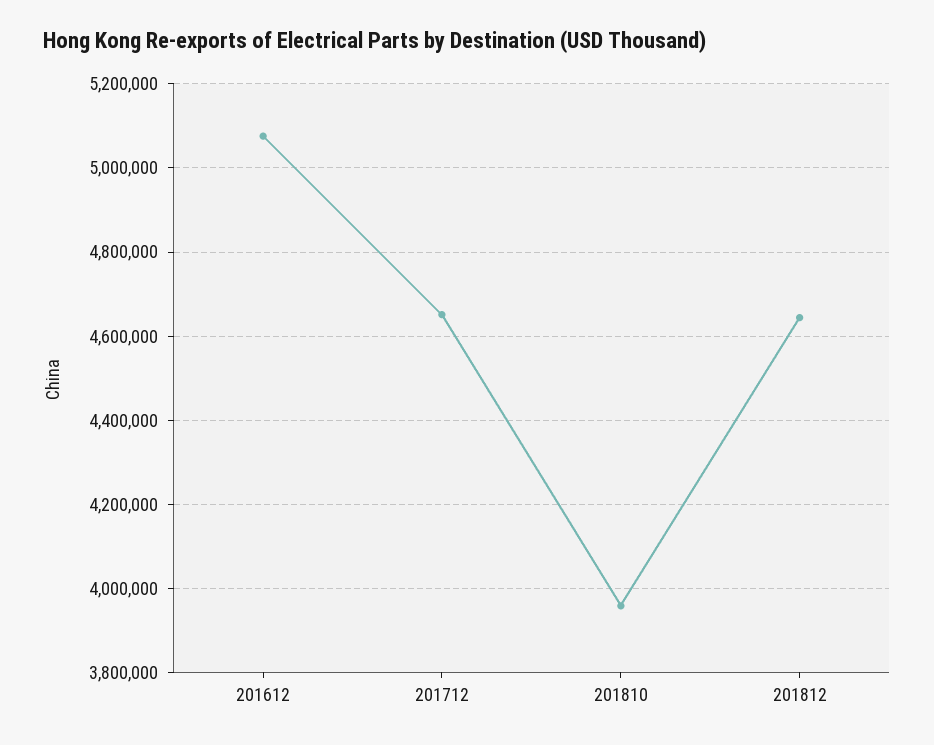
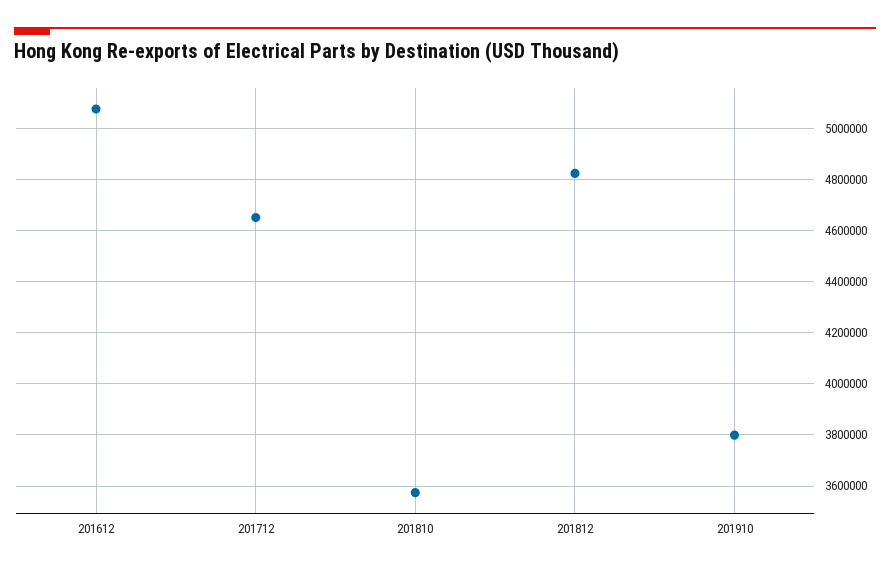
201810: 3960000 -> 3575000
201812: 4640000 -> 4825000
201910: none -> 3800000

